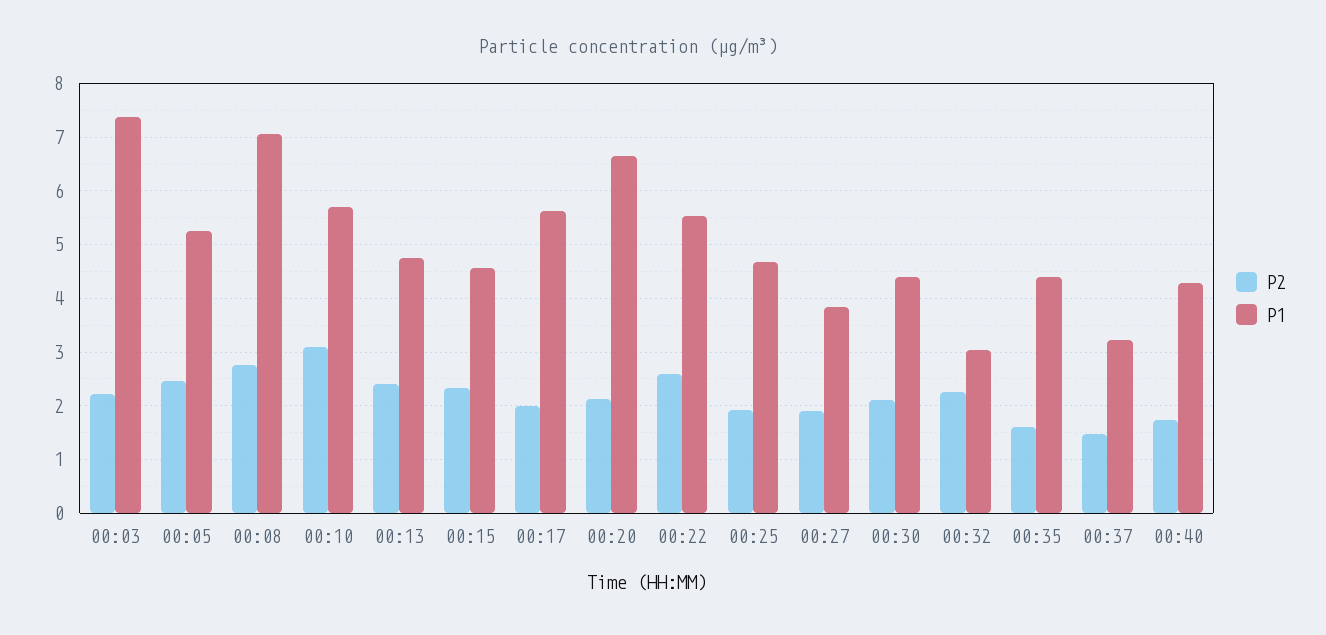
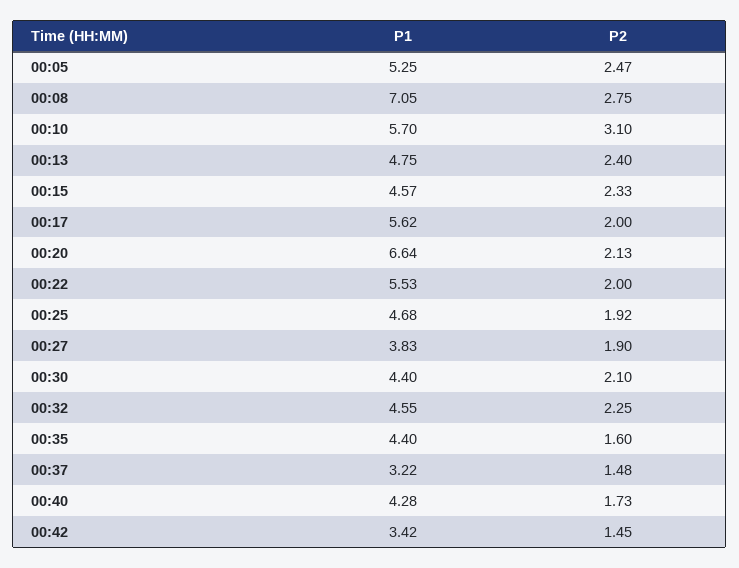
P2, 00:03: 2.2 -> none
P1, 00:03: 7.4 -> none
P2, 00:22: 2.6 -> 2
P1, 00:32: 3 -> 4.55
P1, 00:42: none -> 3.42
P2, 00:42: none -> 1.45

